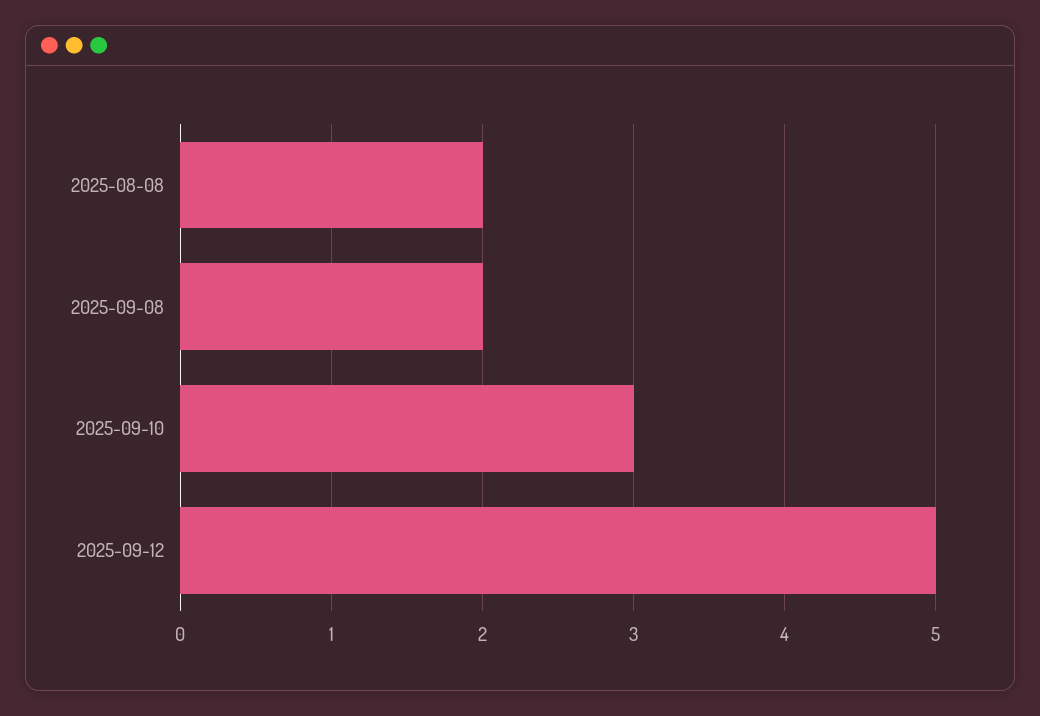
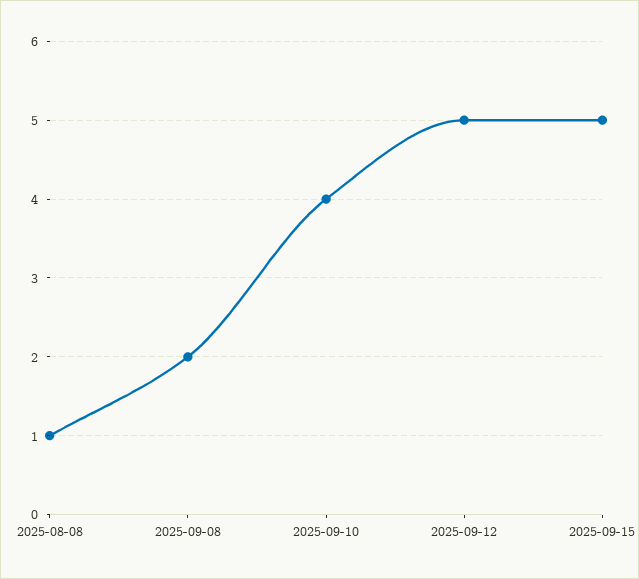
2025-08-08: 2 -> 1
2025-09-10: 3 -> 4
2025-09-15: none -> 5

